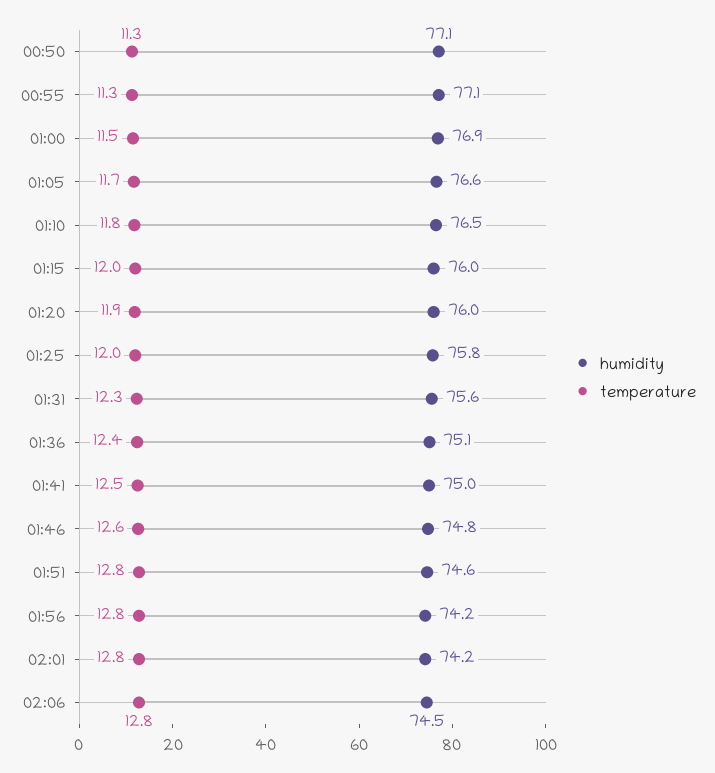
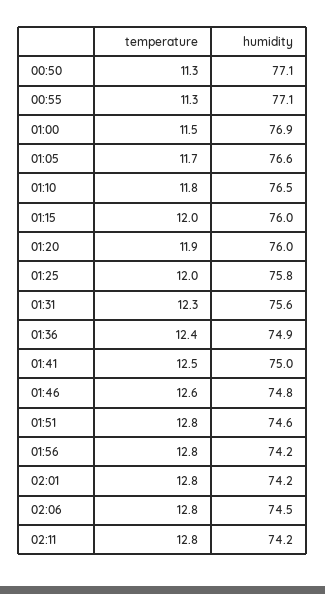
humidity, 01:36: 75.1 -> 74.9
temperature, 02:11: none -> 12.8
humidity, 02:11: none -> 74.2

